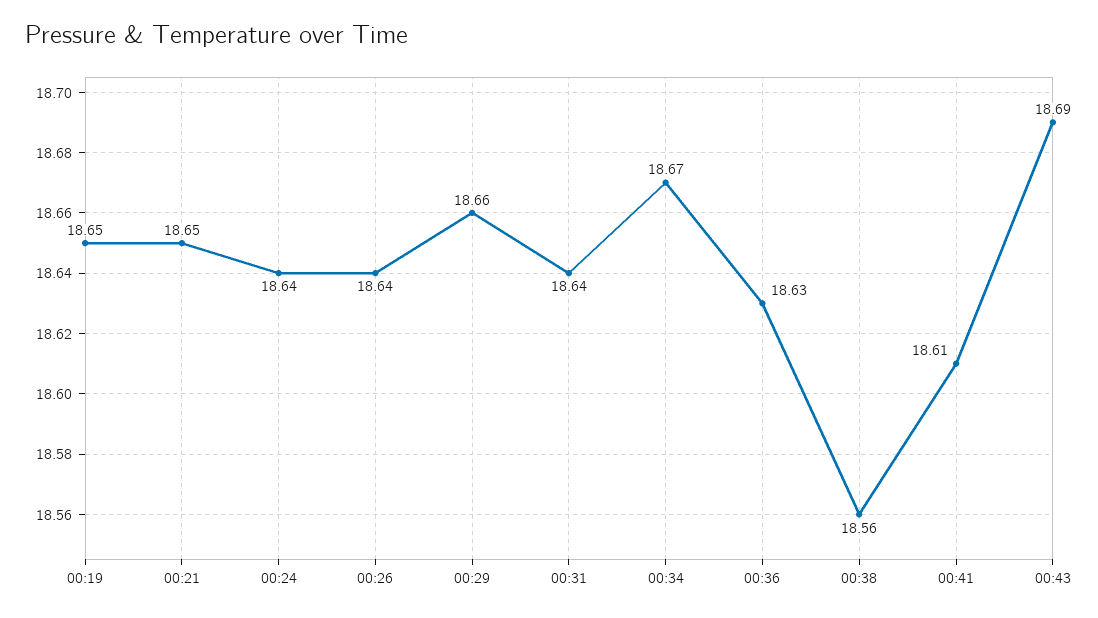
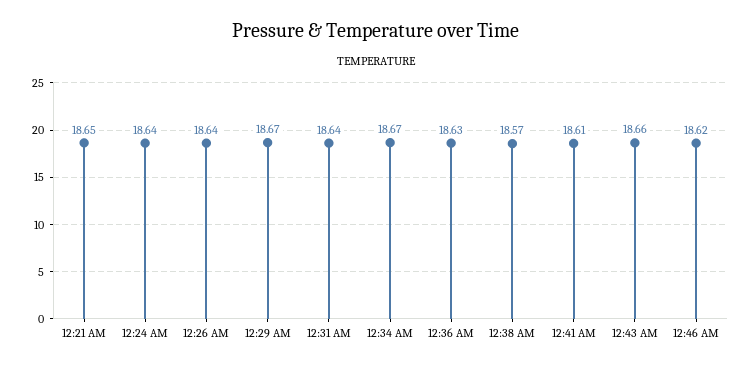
00:19: 18.65 -> none
00:29: 18.66 -> 18.67
00:38: 18.56 -> 18.57
00:43: 18.69 -> 18.66
12:46 AM: none -> 18.62

